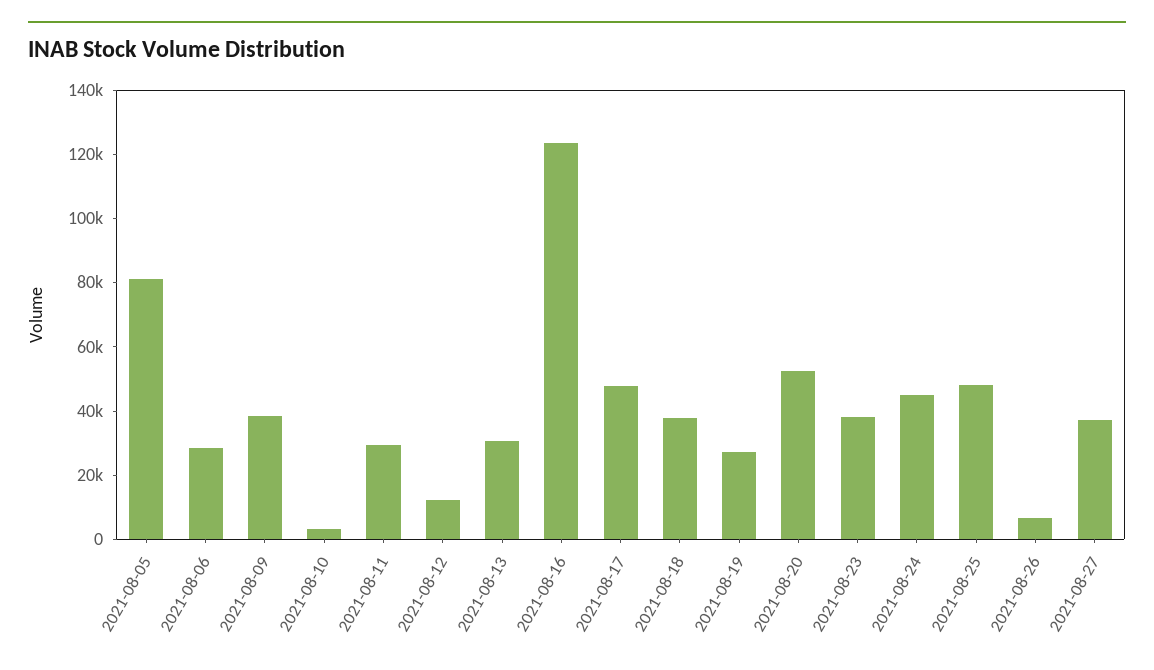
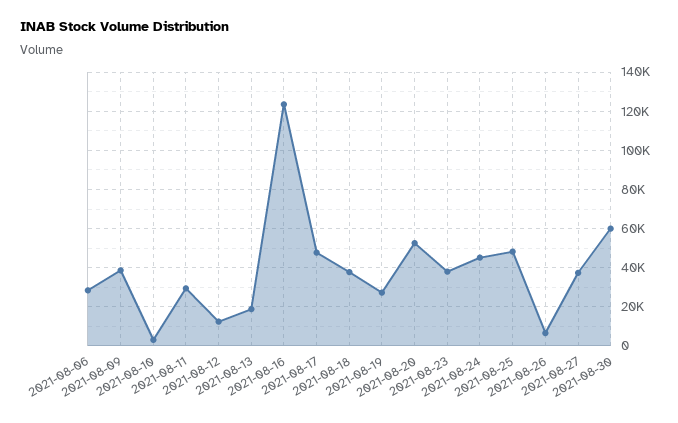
2021-08-05: 80000 -> none
2021-08-13: 30000 -> 20000
2021-08-30: none -> 60000

